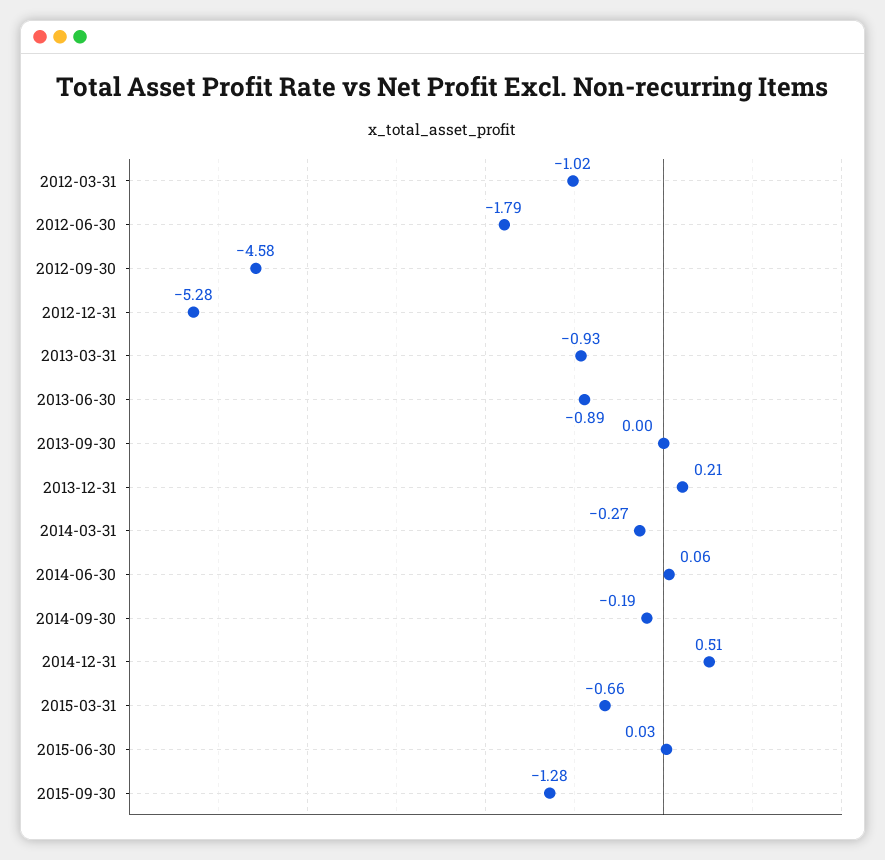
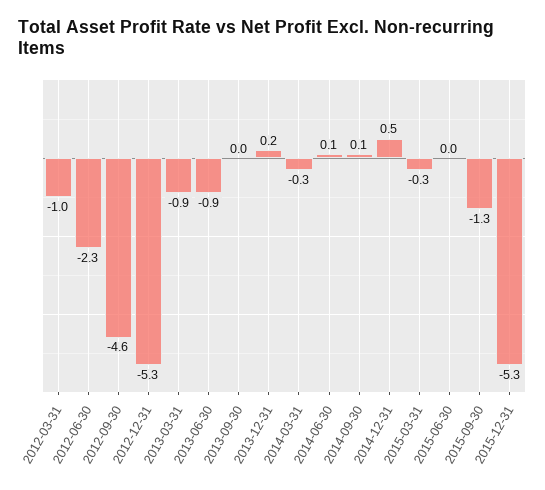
2012-06-30: -1.79 -> -2.3
2014-09-30: -0.19 -> 0.1
2015-03-31: -0.66 -> -0.3
2015-12-31: none -> -5.3

